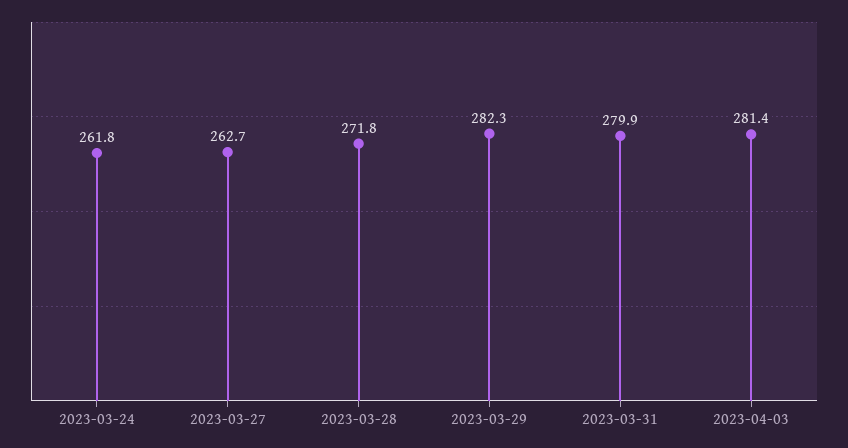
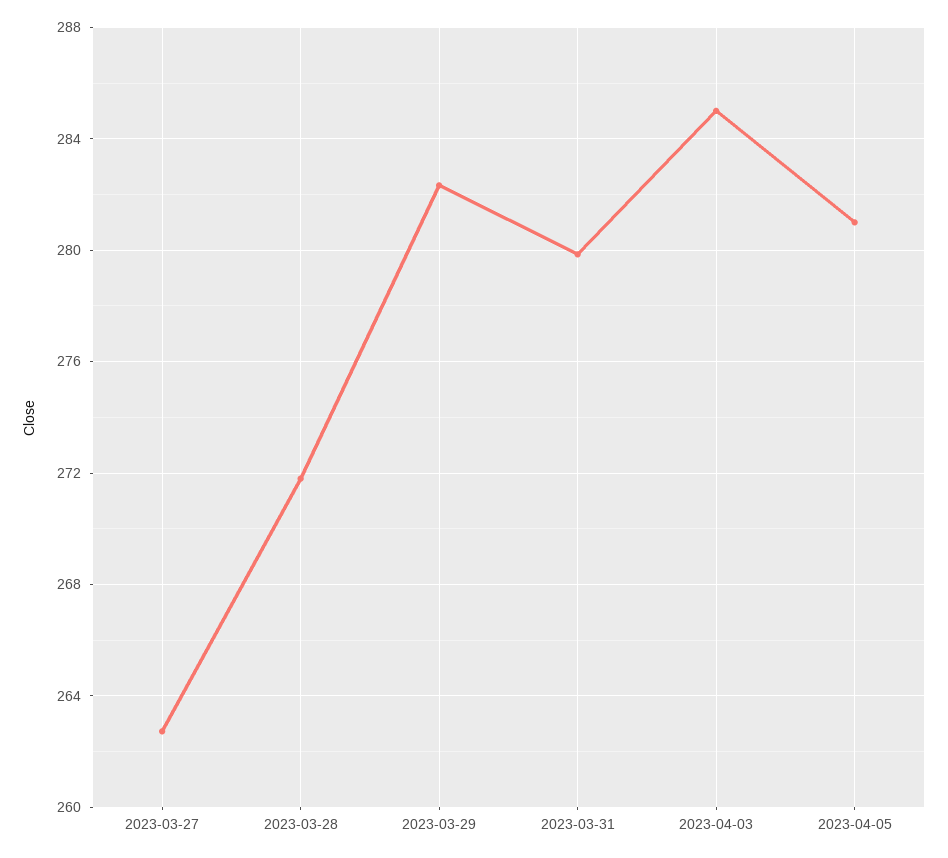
2023-03-24: 261.8 -> none
2023-04-03: 281.4 -> 285
2023-04-05: none -> 281

